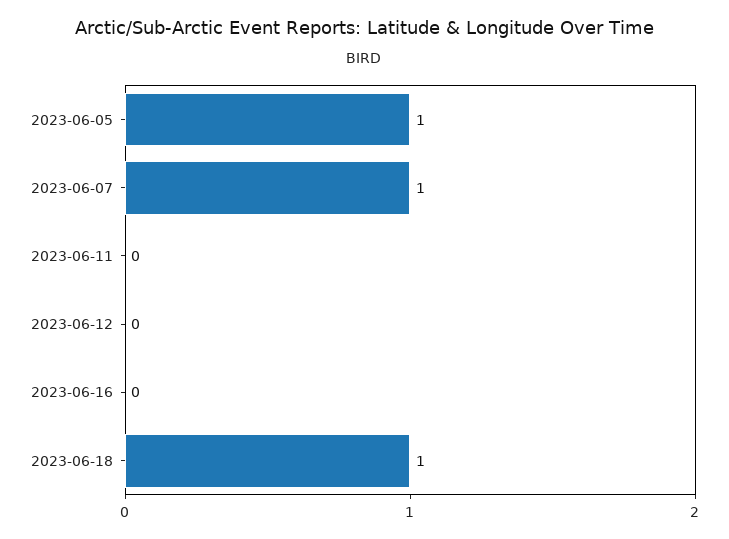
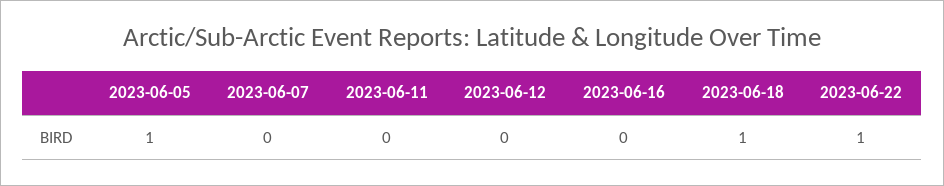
2023-06-07: 1 -> 0
2023-06-22: none -> 1

